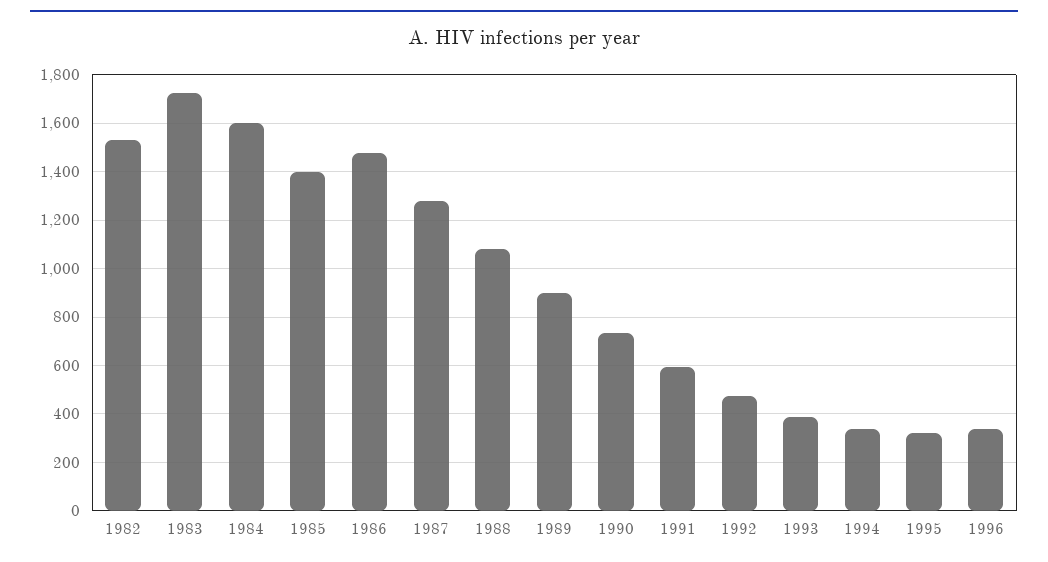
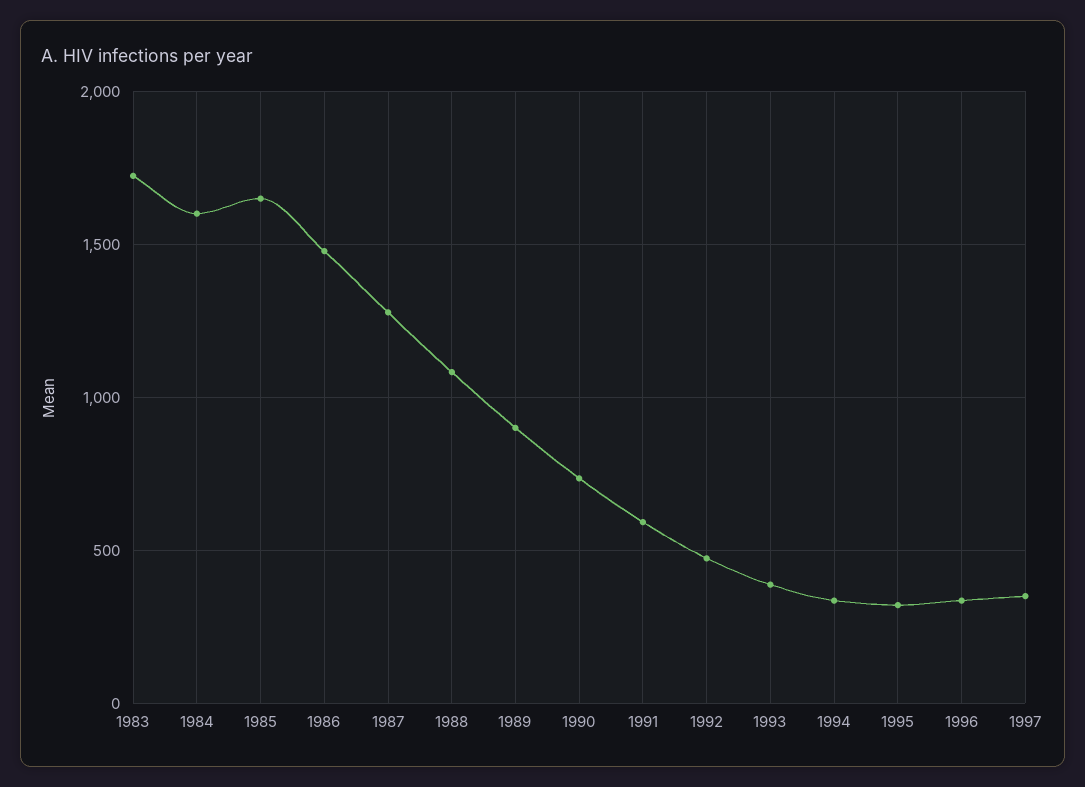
1982: 1525 -> none
1985: 1400 -> 1650
1997: none -> 350

